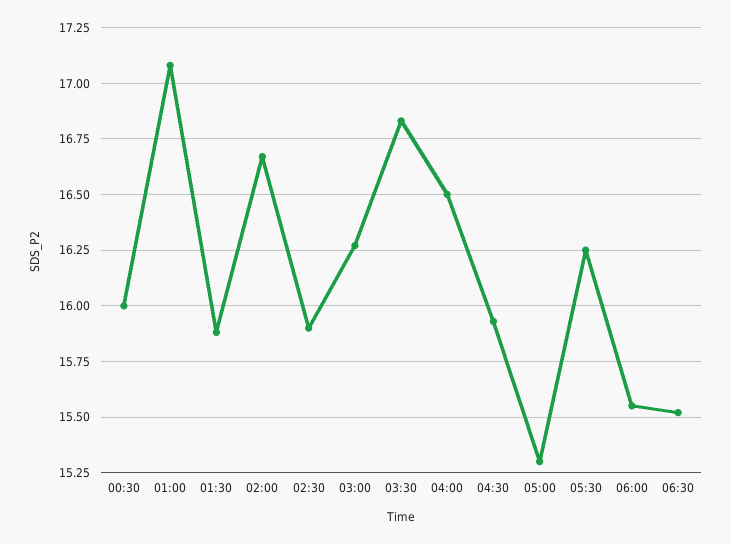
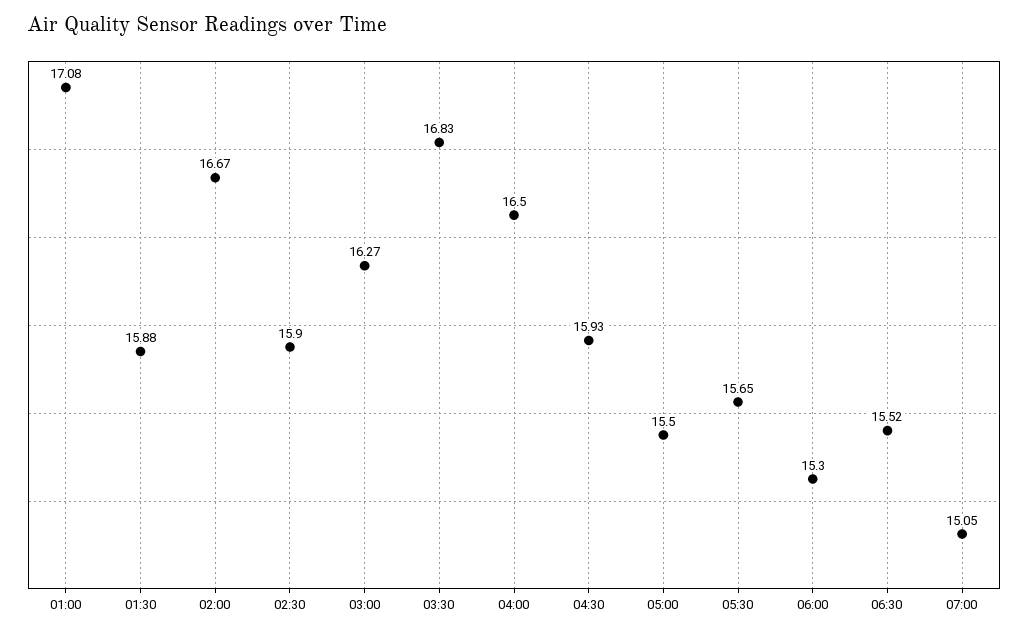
00:30: 16 -> none
05:00: 15.3 -> 15.5
05:30: 16.25 -> 15.65
06:00: 15.55 -> 15.3
07:00: none -> 15.05

